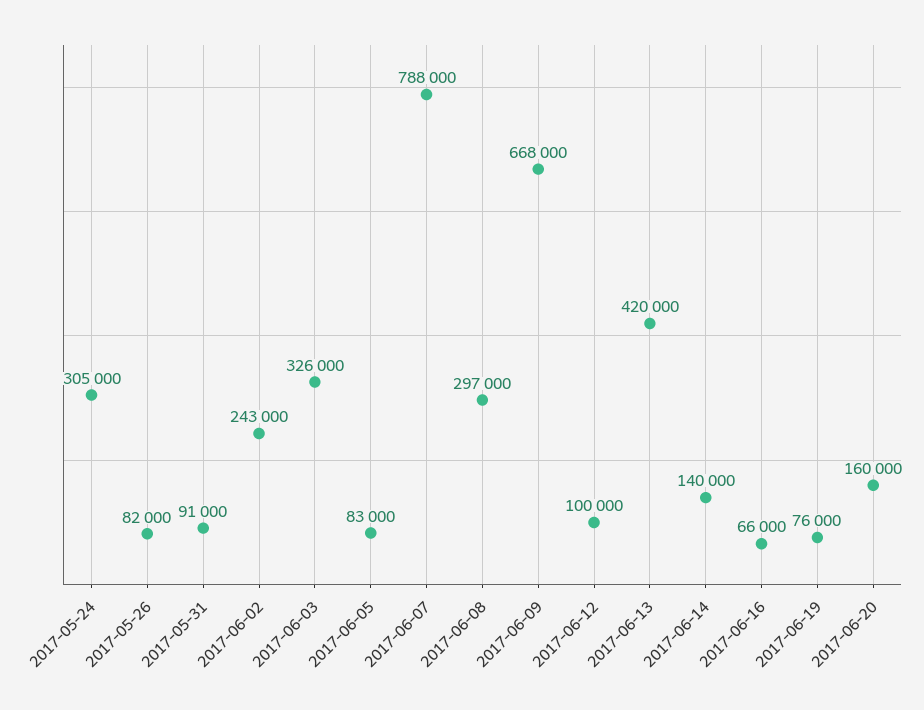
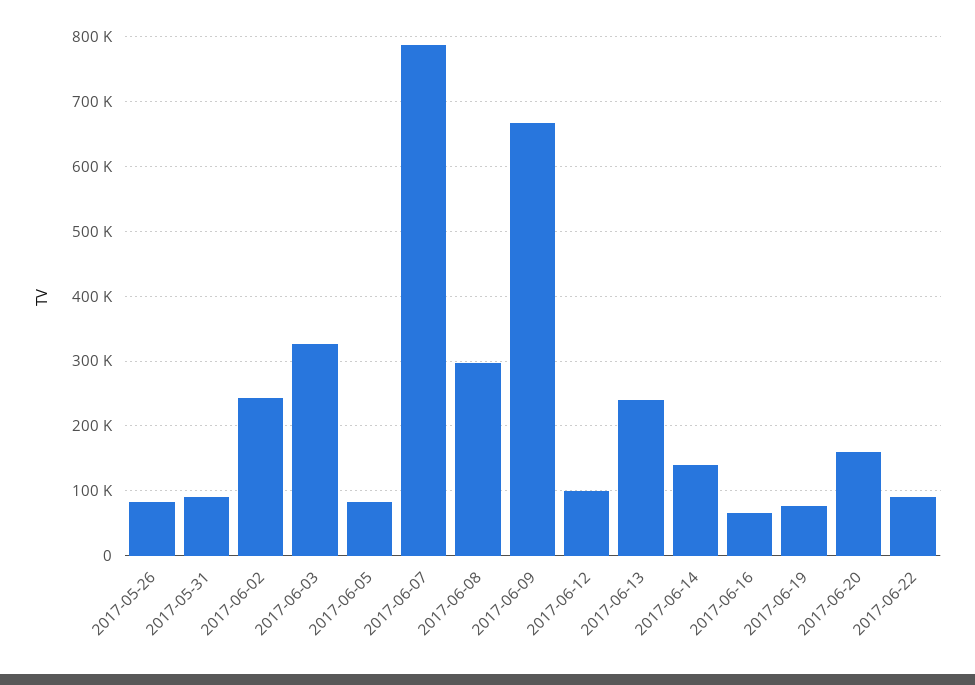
2017-05-24: 305000 -> none
2017-06-13: 420000 -> 240000
2017-06-22: none -> 90000

